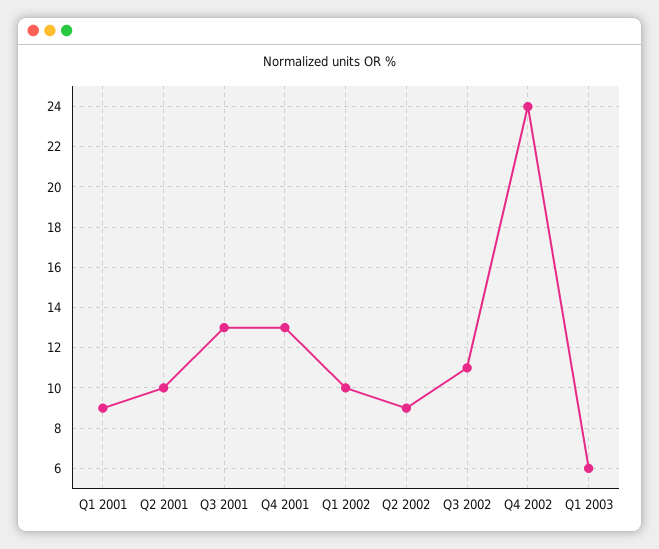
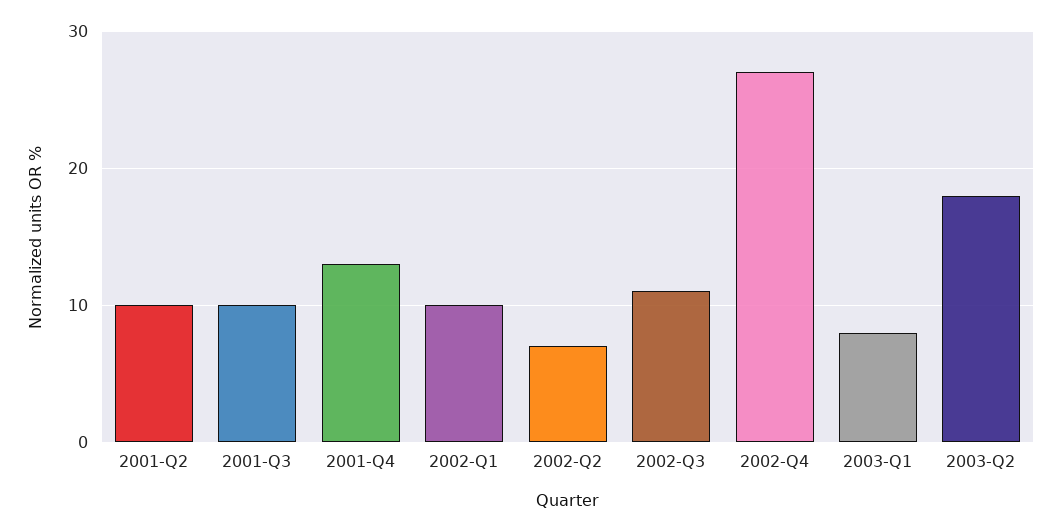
Q1 2001: 9 -> none
Q3 2001: 13 -> 10
Q2 2002: 9 -> 7
Q4 2002: 24 -> 27
Q1 2003: 6 -> 8
2003-Q2: none -> 18

